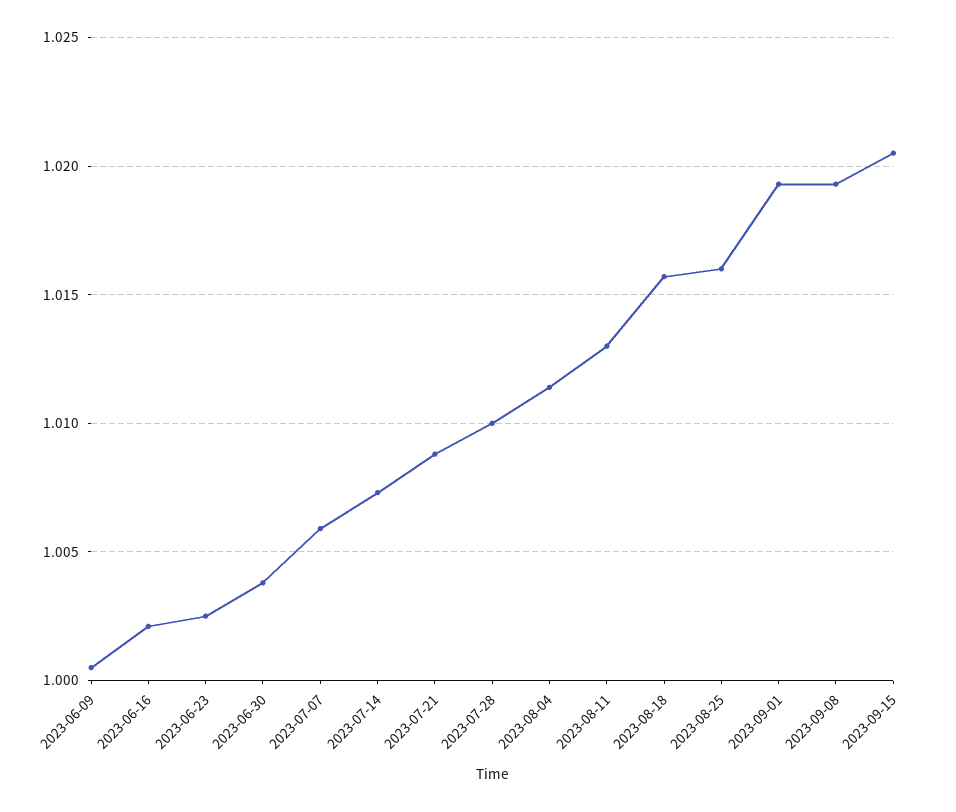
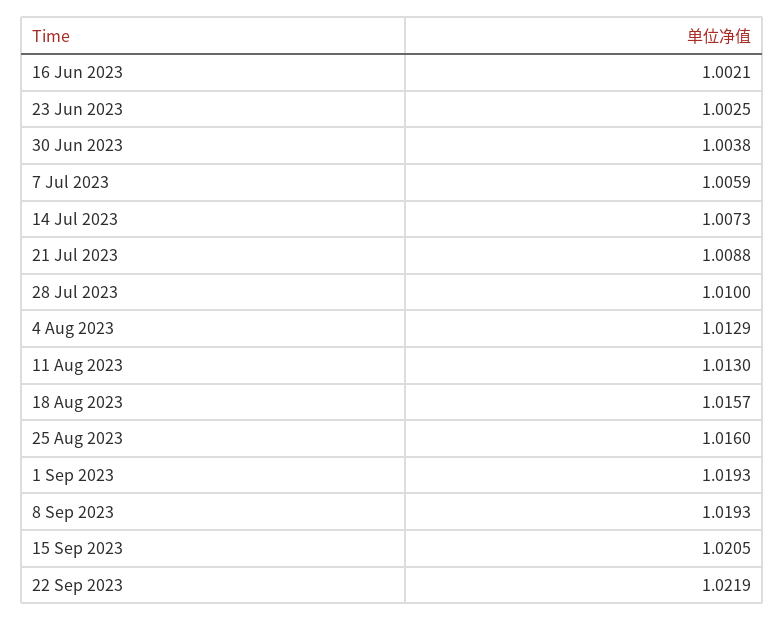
2023-06-09: 1.0005 -> none
2023-08-04: 1.0115 -> 1.0129
22 Sep 2023: none -> 1.0219

